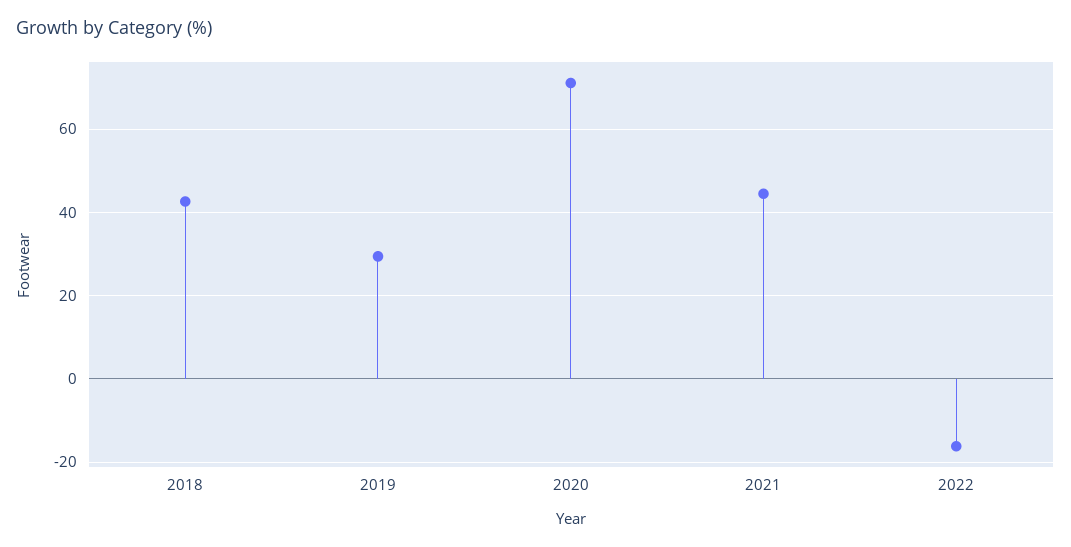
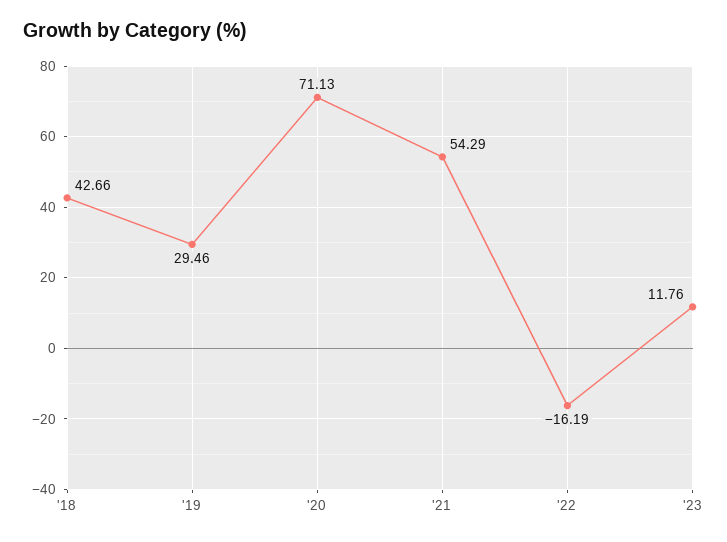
2021: 44 -> 54.29
'23: none -> 11.76

